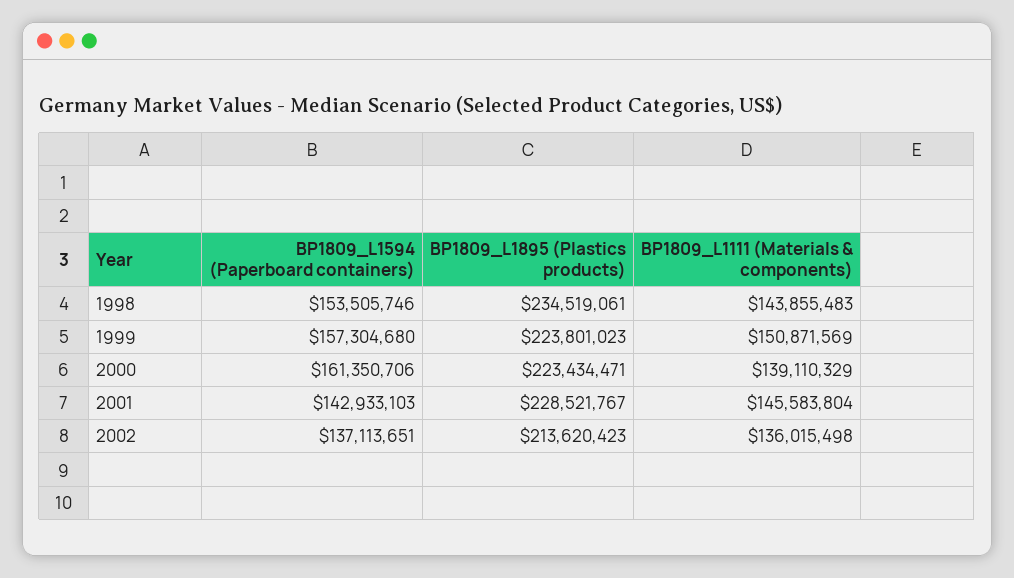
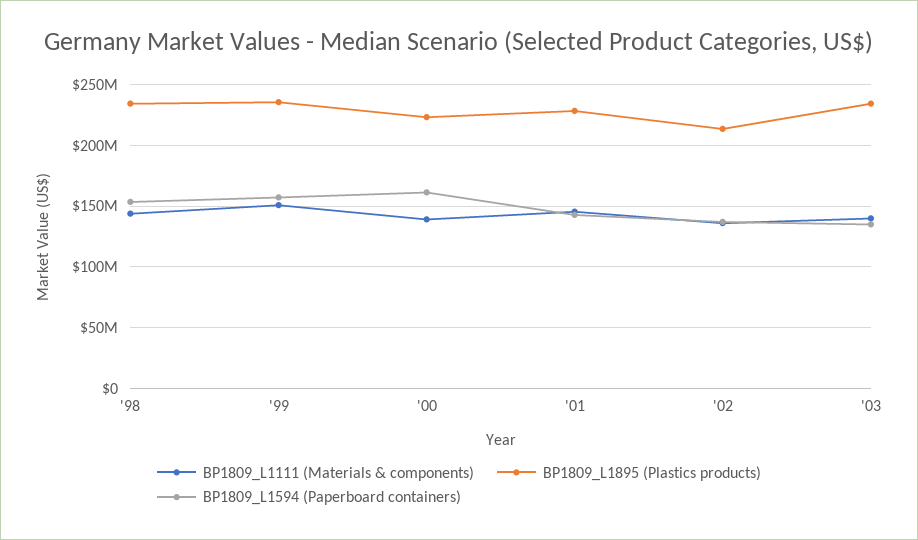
BP1809_L1895 (Plastics products), 1999: 223801023 -> 235000000
BP1809_L1111 (Materials & components), '03: none -> 140000000
BP1809_L1895 (Plastics products), '03: none -> 235000000
BP1809_L1594 (Paperboard containers), '03: none -> 135000000

